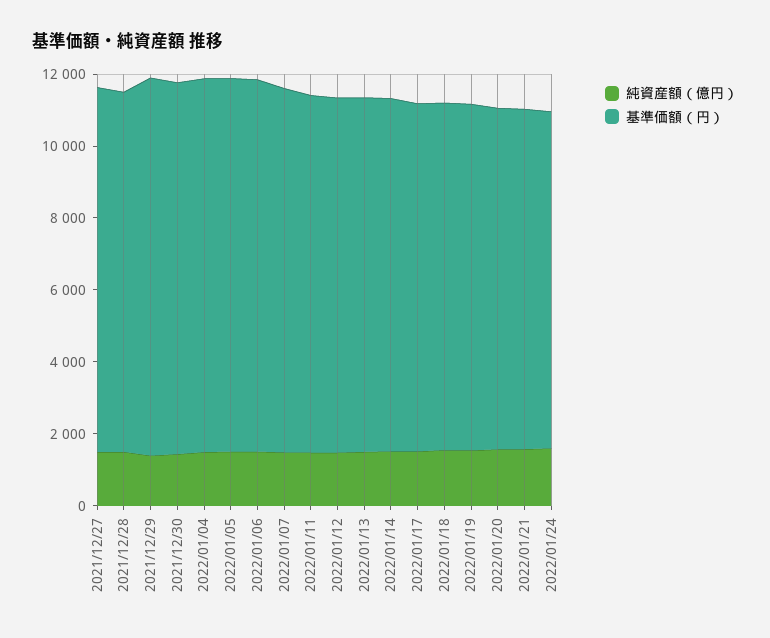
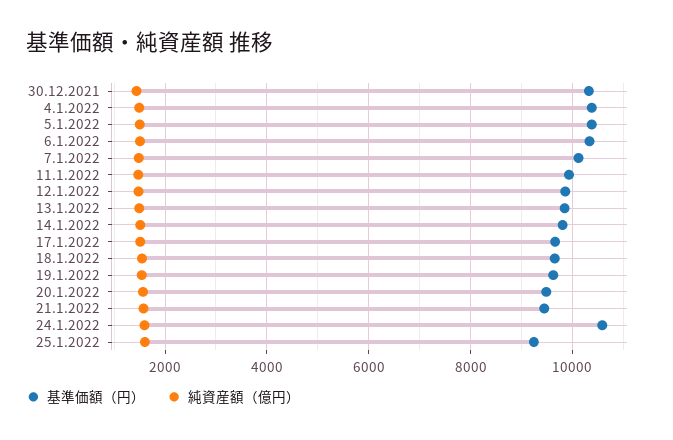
純資産額（億円）, 2021/12/27: 1500 -> none
基準価額（円）, 2021/12/27: 10000 -> none
純資産額（億円）, 2021/12/28: 1500 -> none
基準価額（円）, 2021/12/28: 10000 -> none
純資産額（億円）, 2021/12/29: 1500 -> none
基準価額（円）, 2021/12/29: 10500 -> none
基準価額（円）, 2022/01/24: 9500 -> 10600
基準価額（円）, 25.1.2022: none -> 9200
純資産額（億円）, 25.1.2022: none -> 1600

